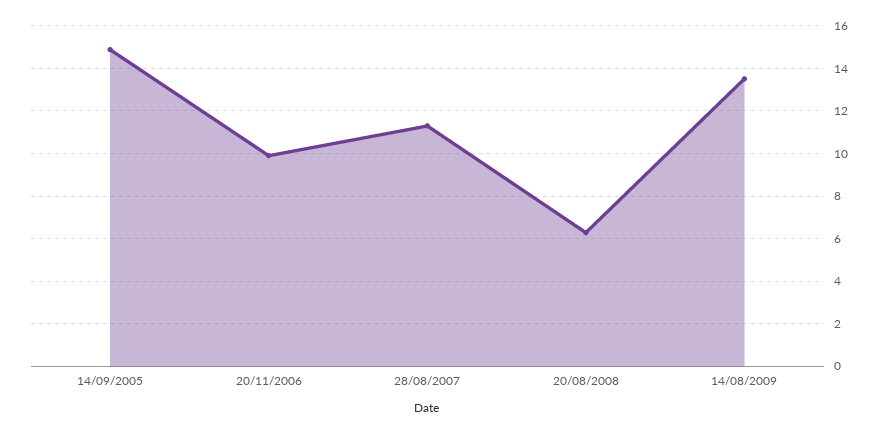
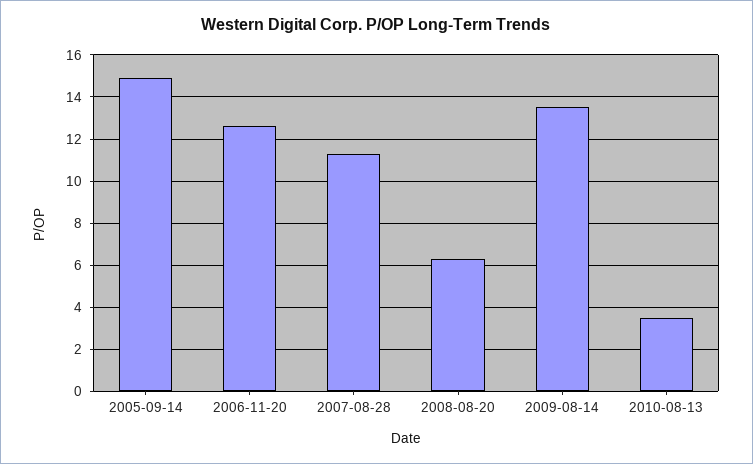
20/11/2006: 10 -> 12.5
2010-08-13: none -> 3.5

